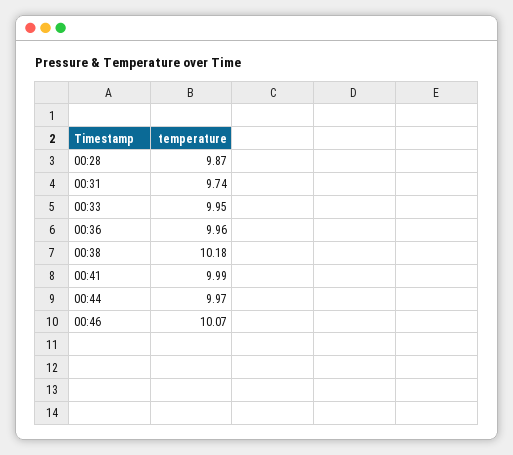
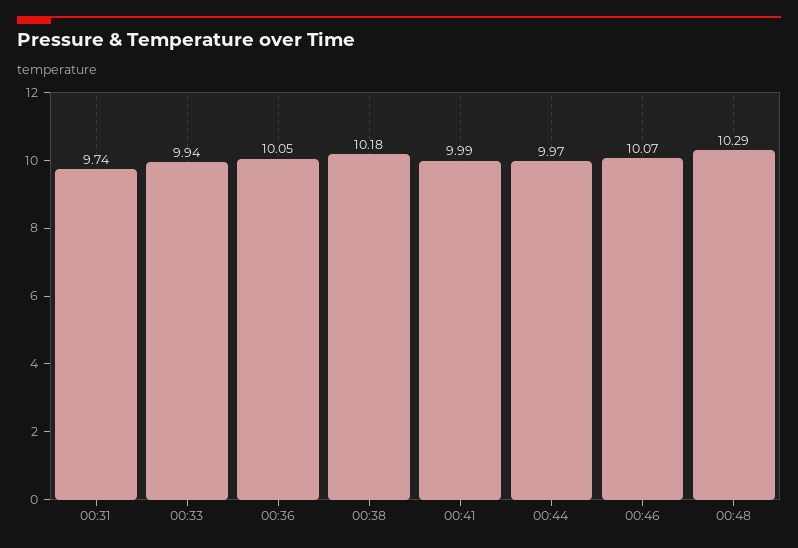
00:28: 9.87 -> none
00:33: 9.95 -> 9.94
00:36: 9.96 -> 10.05
00:48: none -> 10.29

